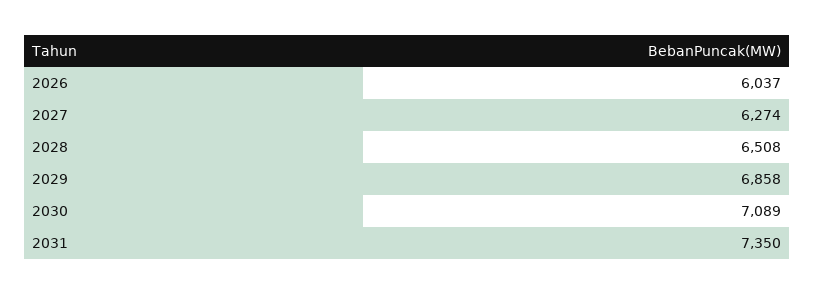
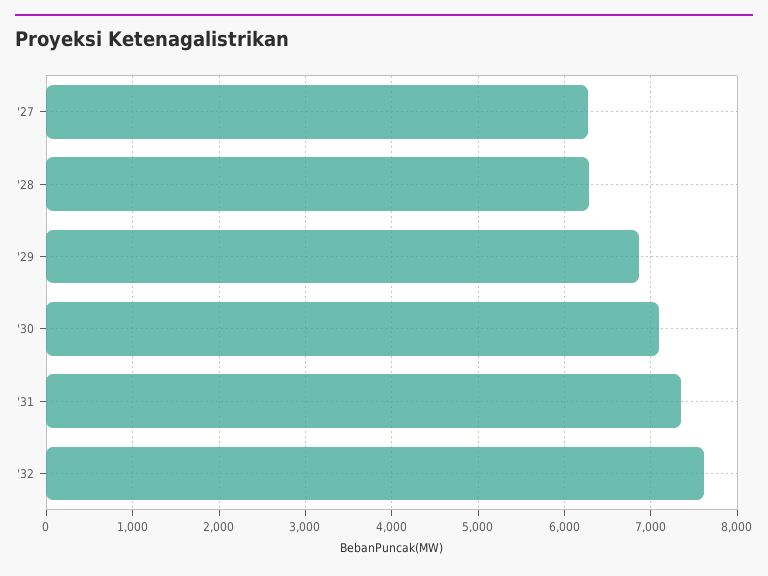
2026: 6037 -> none
2028: 6508 -> 6300
'32: none -> 7600

